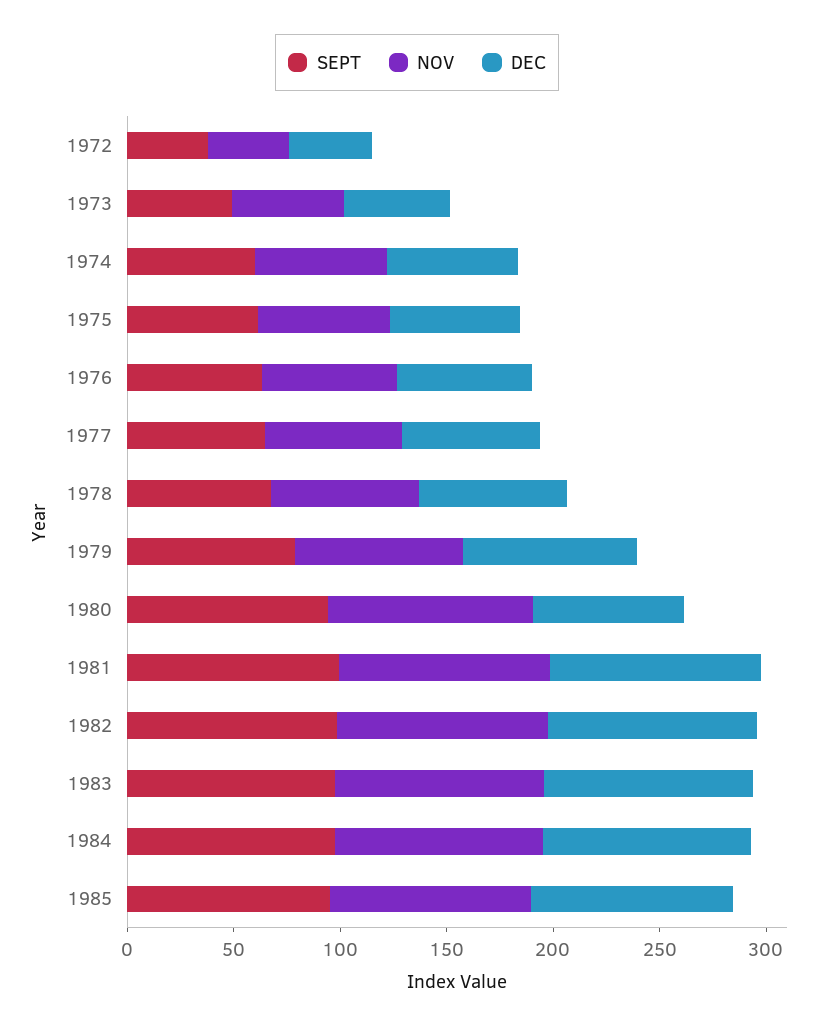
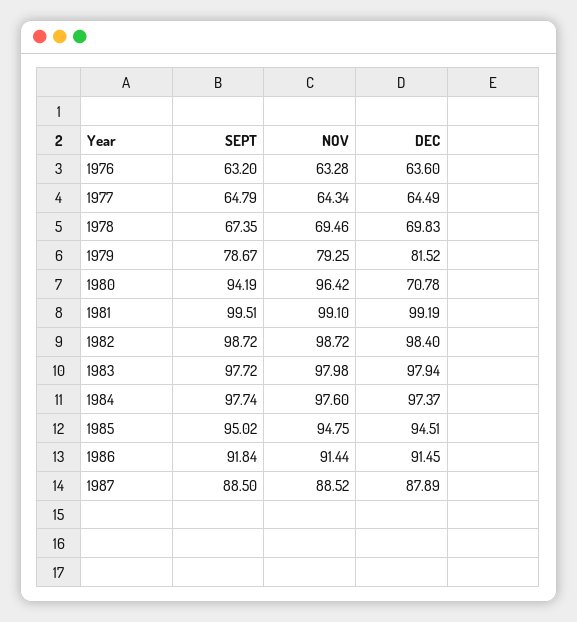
SEPT, 1972: 40 -> none
NOV, 1972: 40 -> none
DEC, 1972: 40 -> none
SEPT, 1973: 50 -> none
NOV, 1973: 50 -> none
DEC, 1973: 50 -> none
SEPT, 1974: 60 -> none
NOV, 1974: 60 -> none
DEC, 1974: 60 -> none
SEPT, 1975: 60 -> none
NOV, 1975: 60 -> none
DEC, 1975: 60 -> none
SEPT, 1986: none -> 91.84
NOV, 1986: none -> 91.44
DEC, 1986: none -> 91.45
SEPT, 1987: none -> 88.5
NOV, 1987: none -> 88.52
DEC, 1987: none -> 87.89

